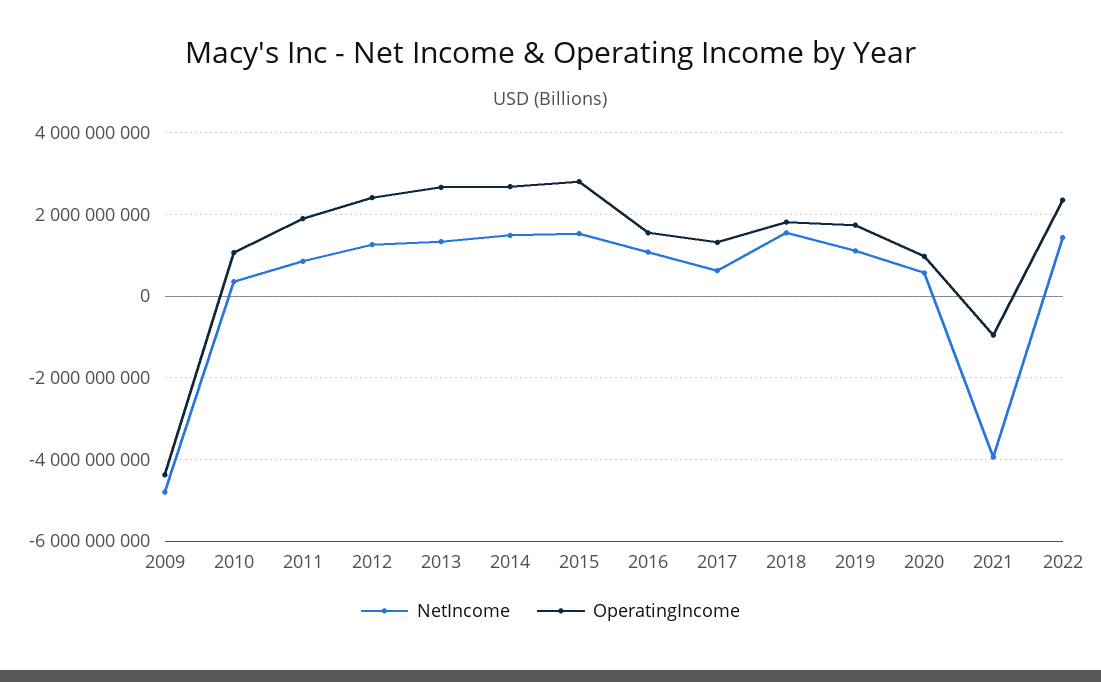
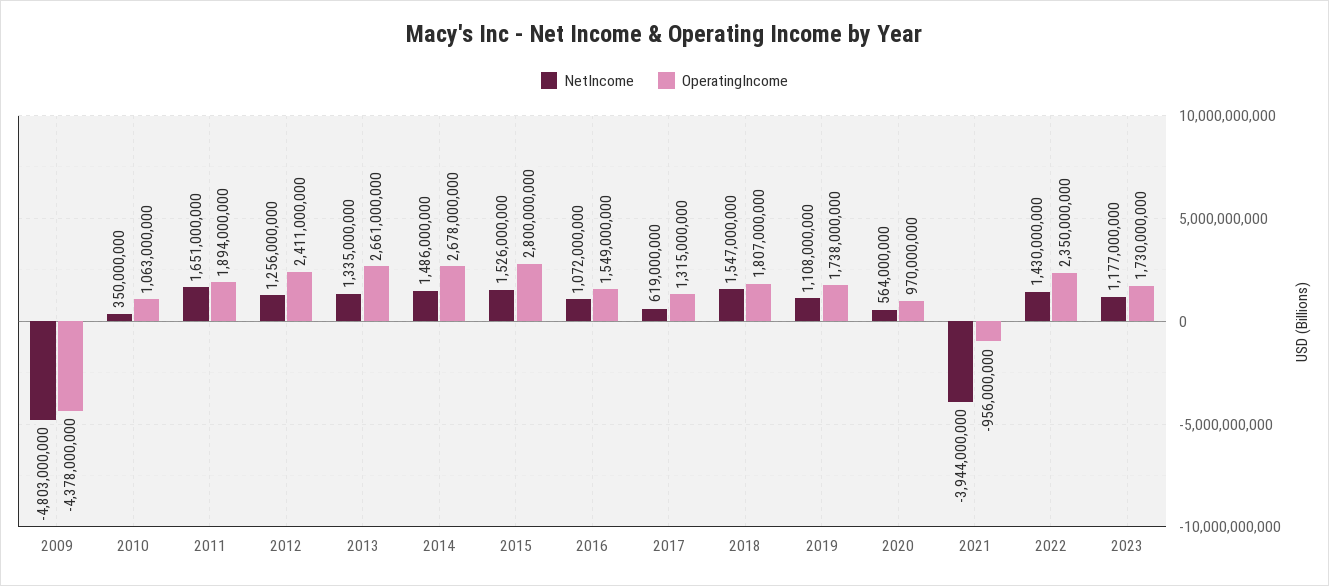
NetIncome, 2011: 800000000 -> 1651000000
NetIncome, 2023: none -> 1177000000
OperatingIncome, 2023: none -> 1730000000

